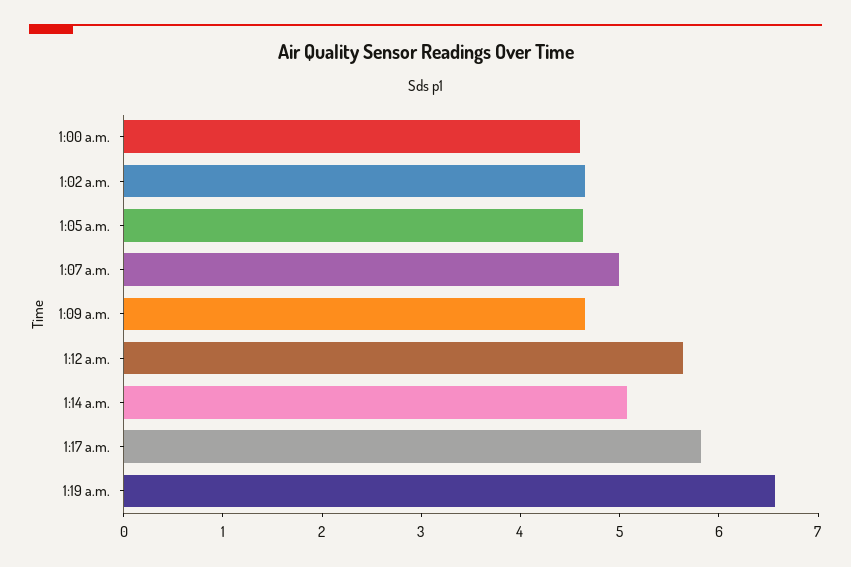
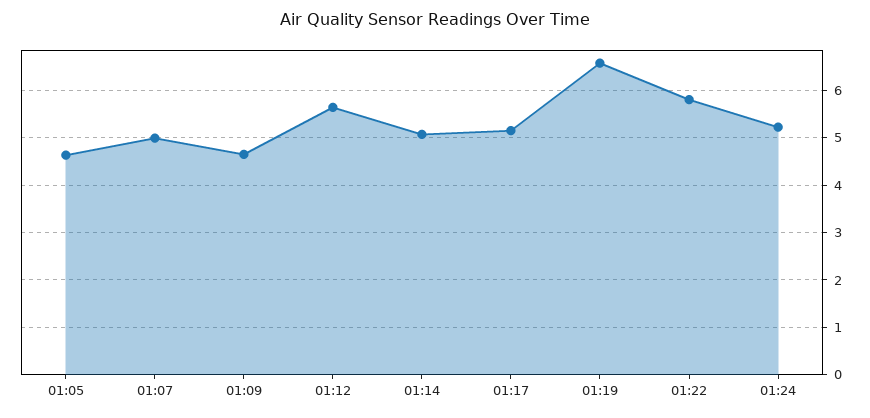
1:00 a.m.: 4.6 -> none
1:02 a.m.: 4.6 -> none
1:17 a.m.: 5.8 -> 5.2
01:22: none -> 5.8
01:24: none -> 5.2

